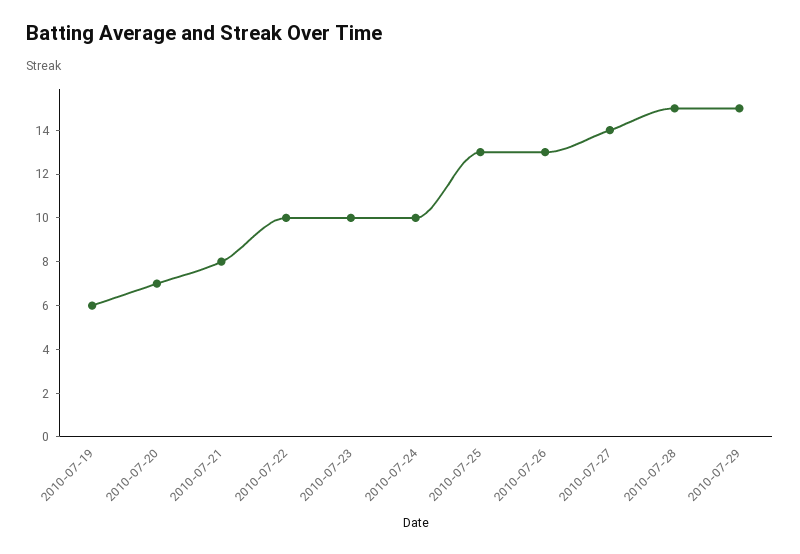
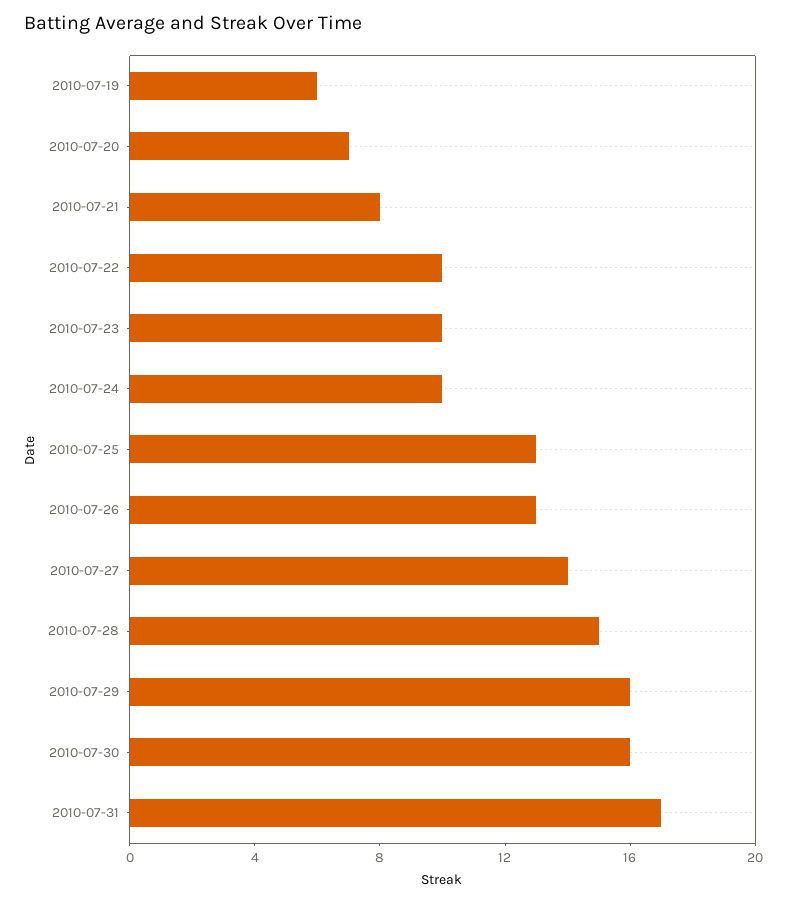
2010-07-29: 15 -> 16
2010-07-30: none -> 16
2010-07-31: none -> 17

